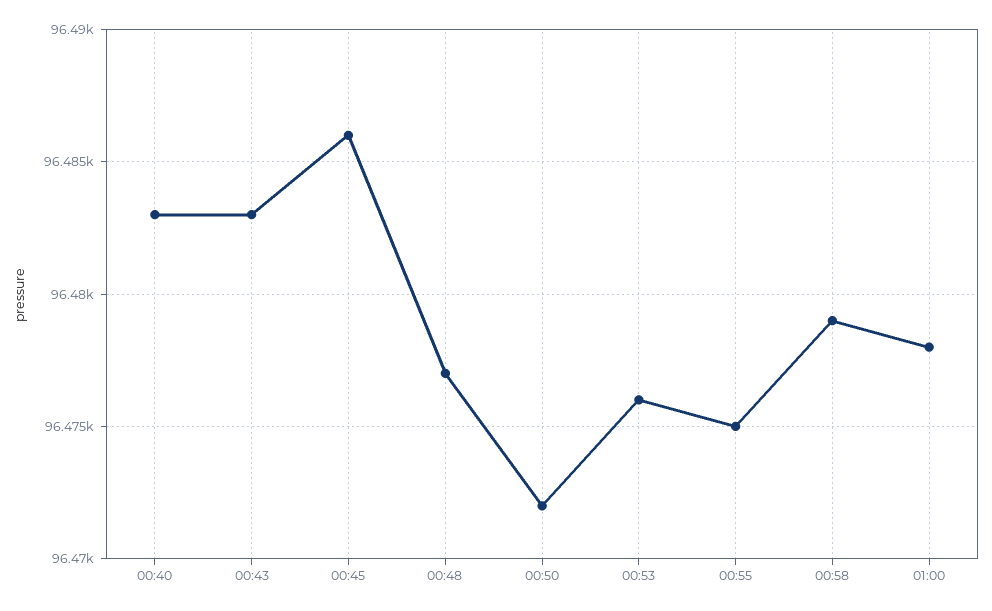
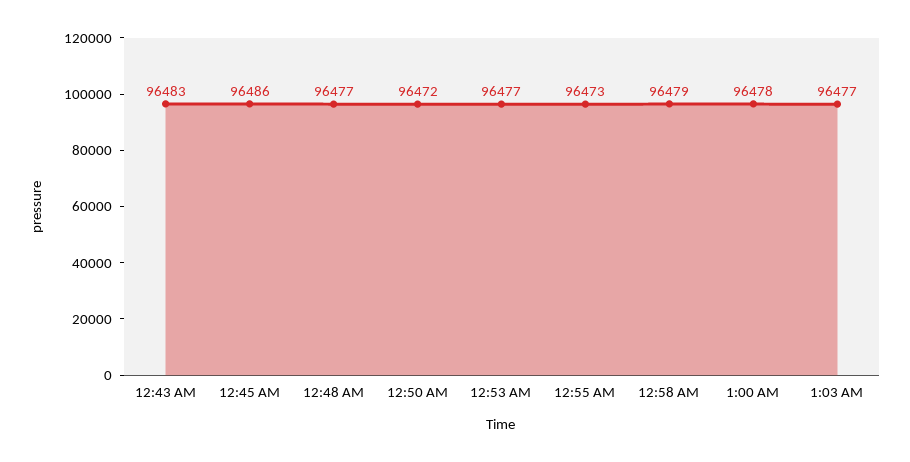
00:40: 96483 -> none
00:53: 96476 -> 96477
00:55: 96475 -> 96473
1:03 AM: none -> 96477

